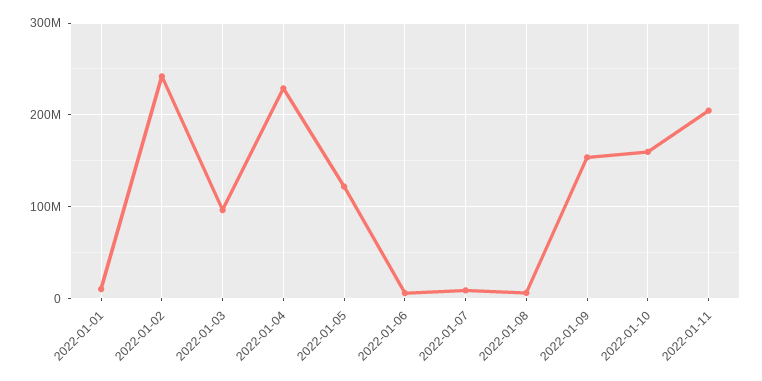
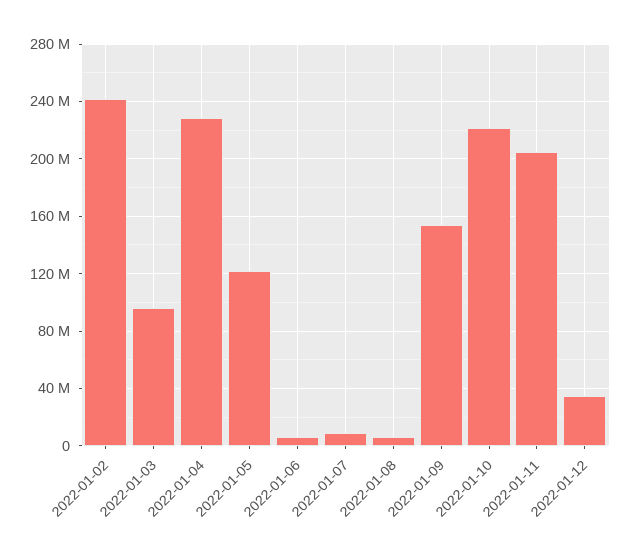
2022-01-01: 10000000 -> none
2022-01-10: 160000000 -> 220000000
2022-01-12: none -> 35000000

